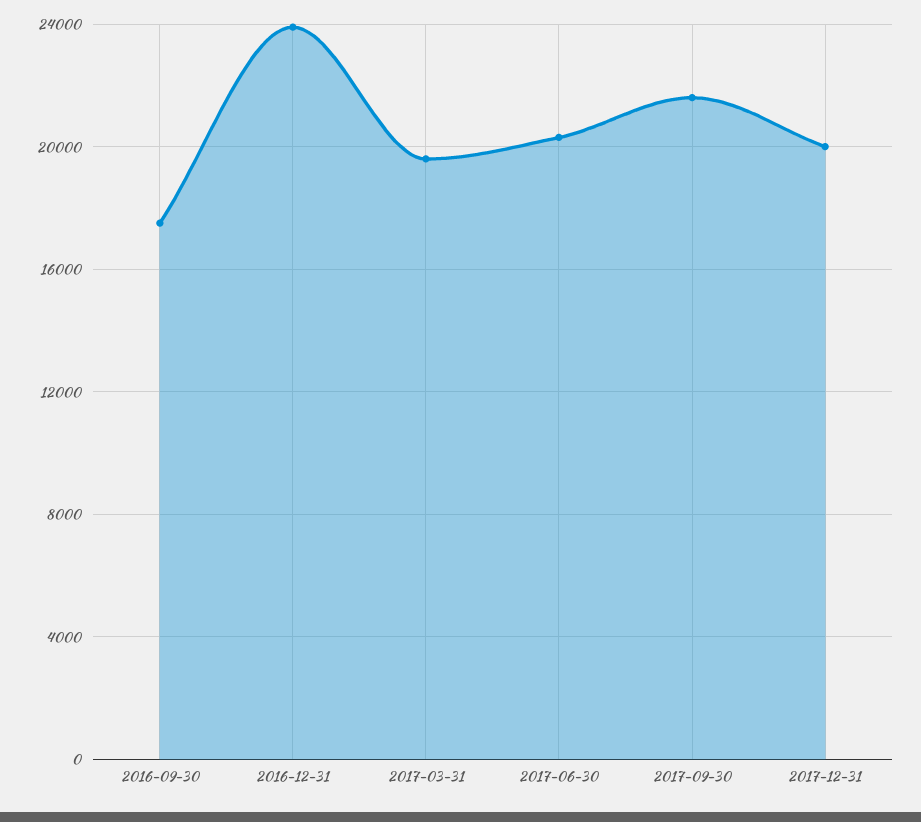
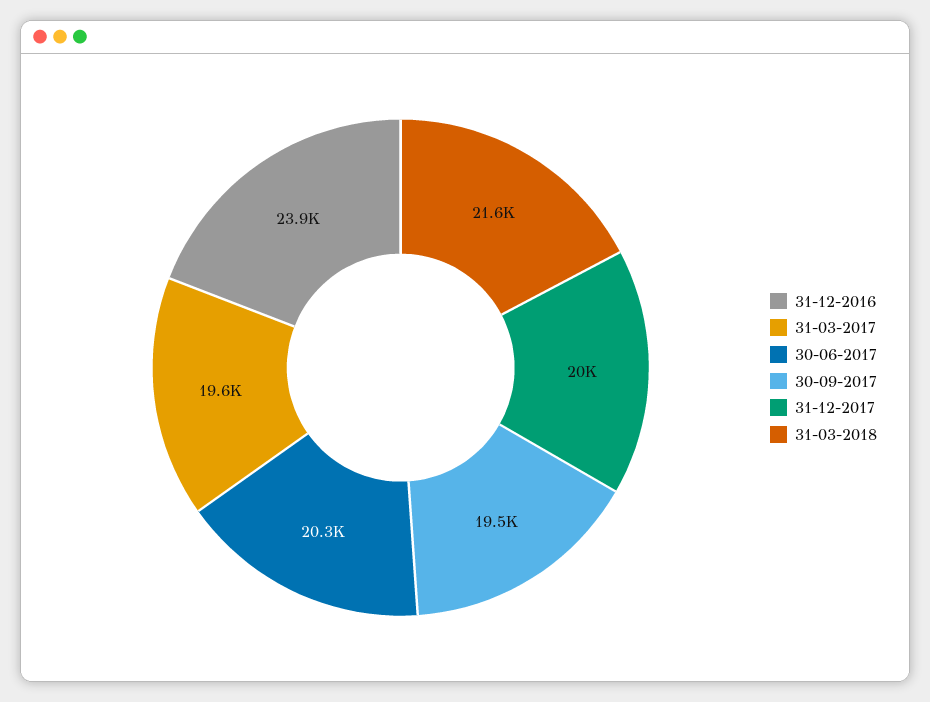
2016-09-30: 17500 -> none
2017-09-30: 21500 -> 19500
31-03-2018: none -> 21600

